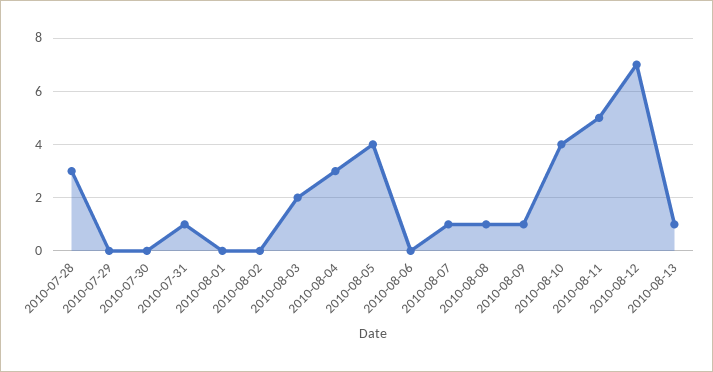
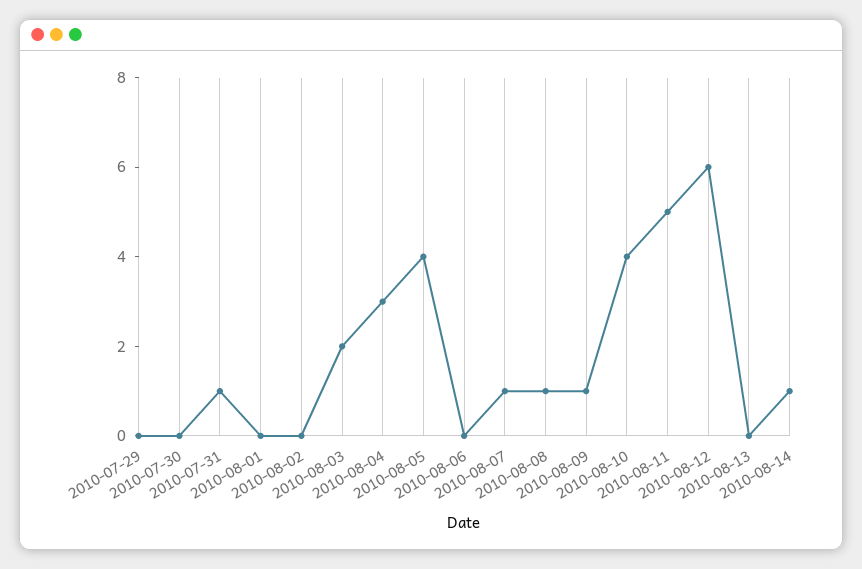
2010-07-28: 3 -> none
2010-08-12: 7 -> 6
2010-08-13: 1 -> 0
2010-08-14: none -> 1

